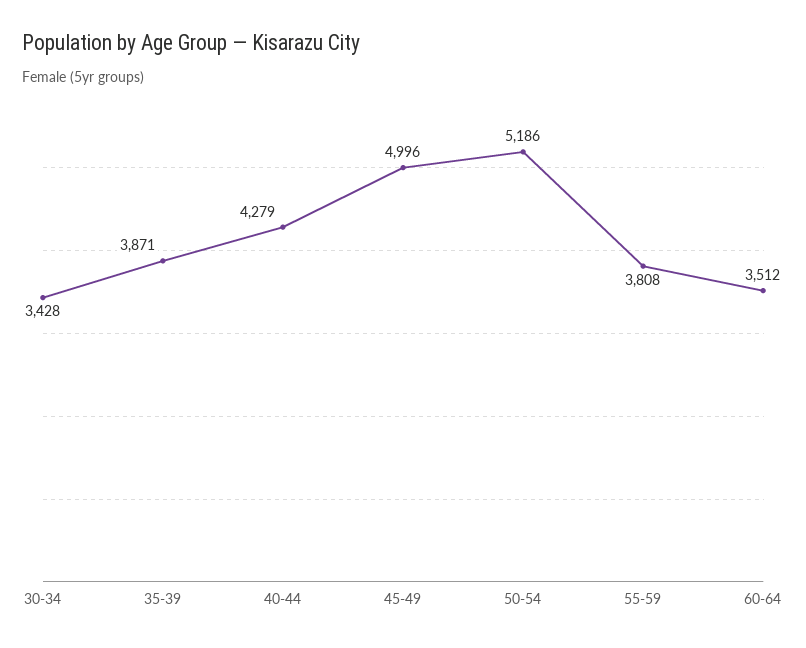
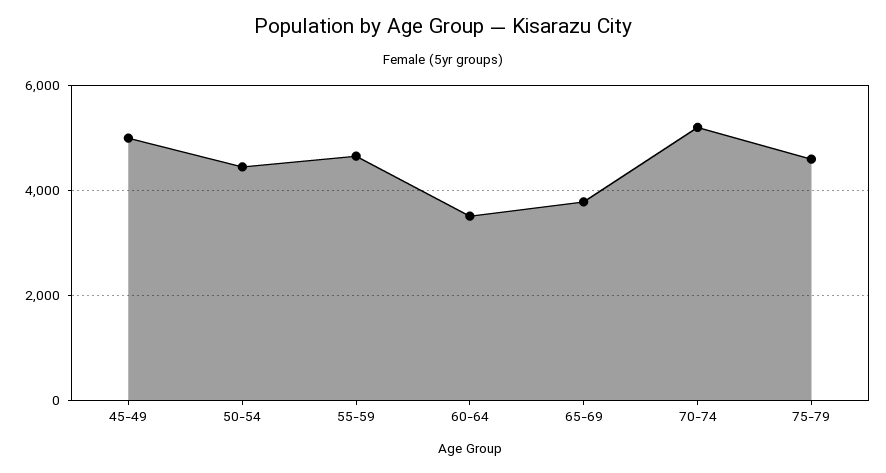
30-34: 3428 -> none
35-39: 3871 -> none
40-44: 4279 -> none
50-54: 5186 -> 4400
55-59: 3808 -> 4600
65-69: none -> 3800
70-74: none -> 5200
75-79: none -> 4600

